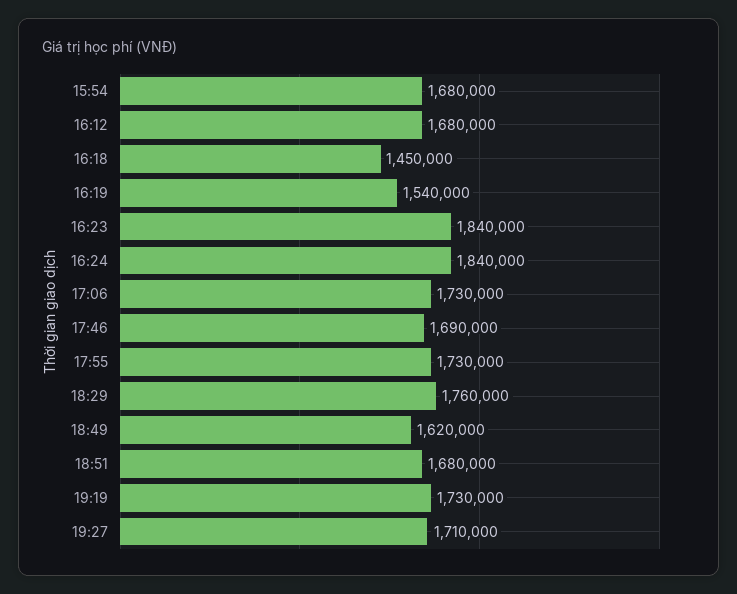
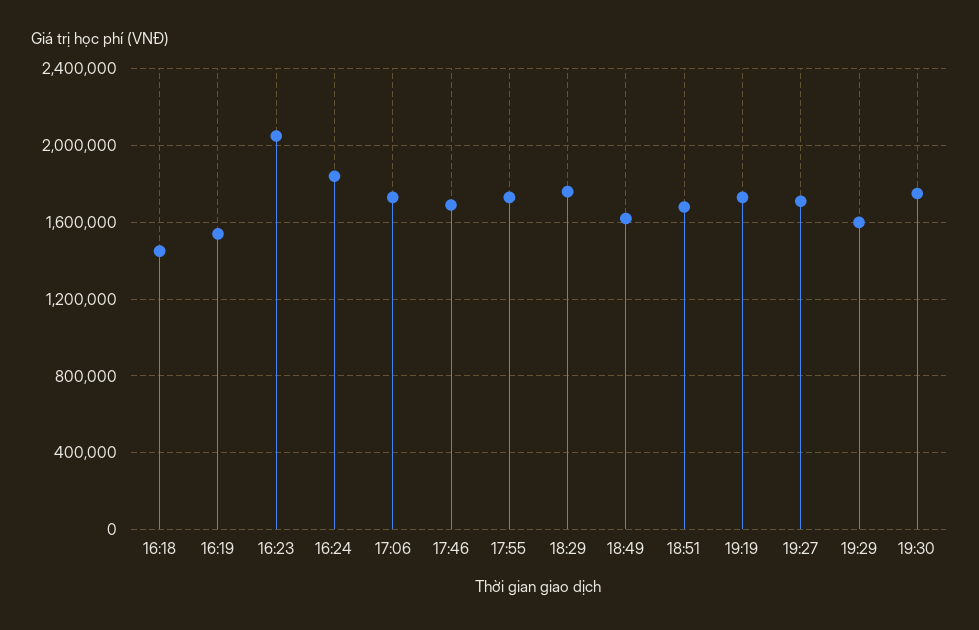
15:54: 1680000 -> none
16:12: 1680000 -> none
16:23: 1840000 -> 2050000
19:29: none -> 1600000
19:30: none -> 1750000

